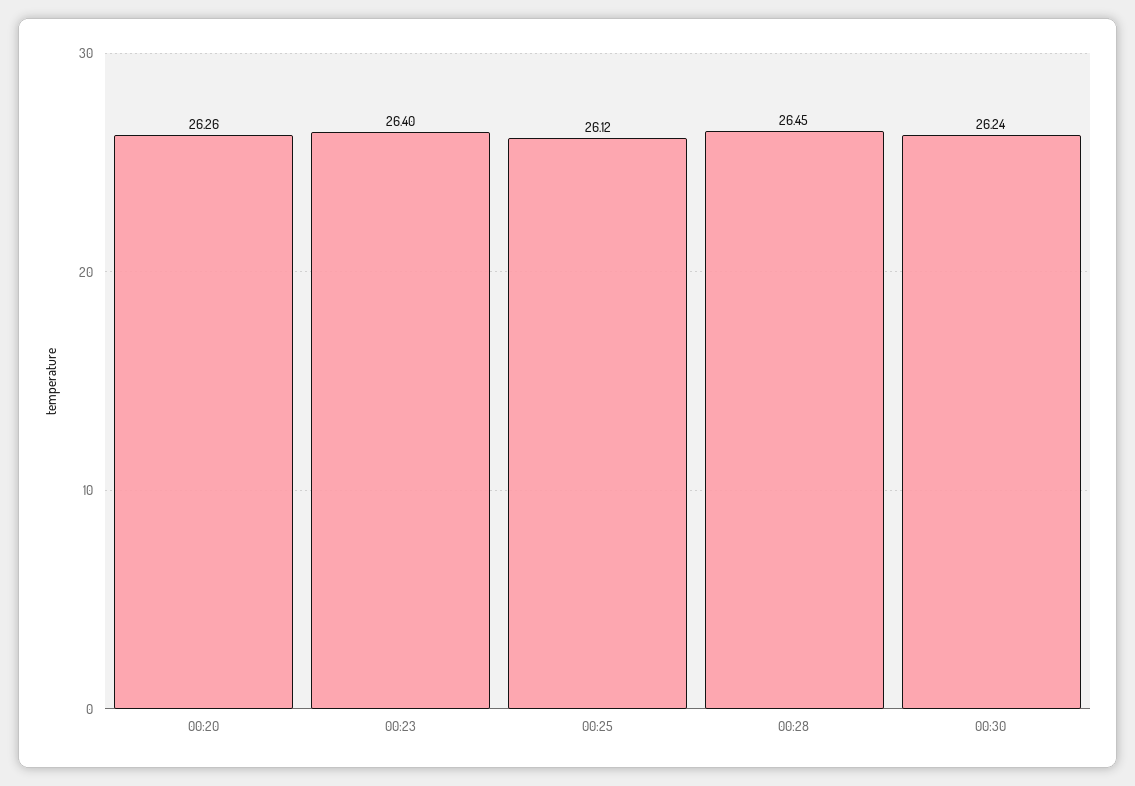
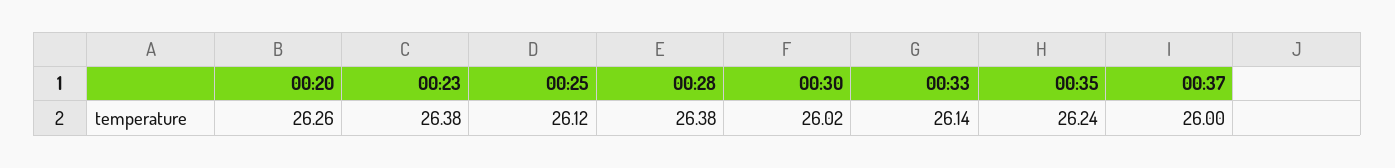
00:23: 26.4 -> 26.38
00:28: 26.45 -> 26.38
00:30: 26.24 -> 26.02
00:33: none -> 26.14
00:35: none -> 26.24
00:37: none -> 26

